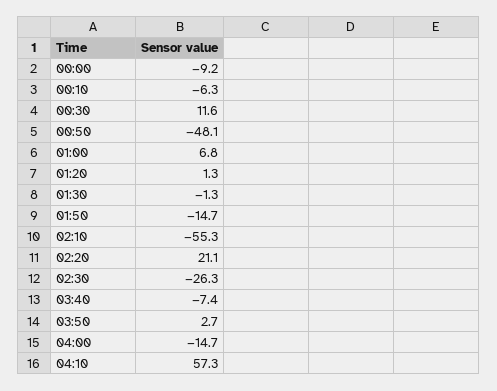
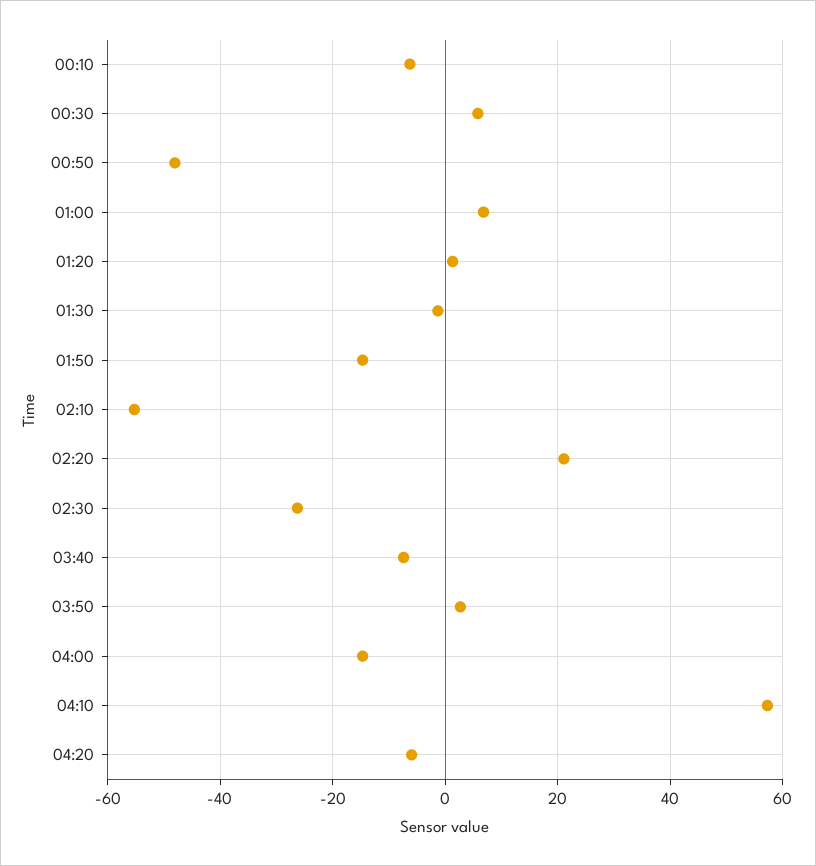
00:00: -9.2 -> none
00:30: 11.6 -> 6
04:20: none -> -6

